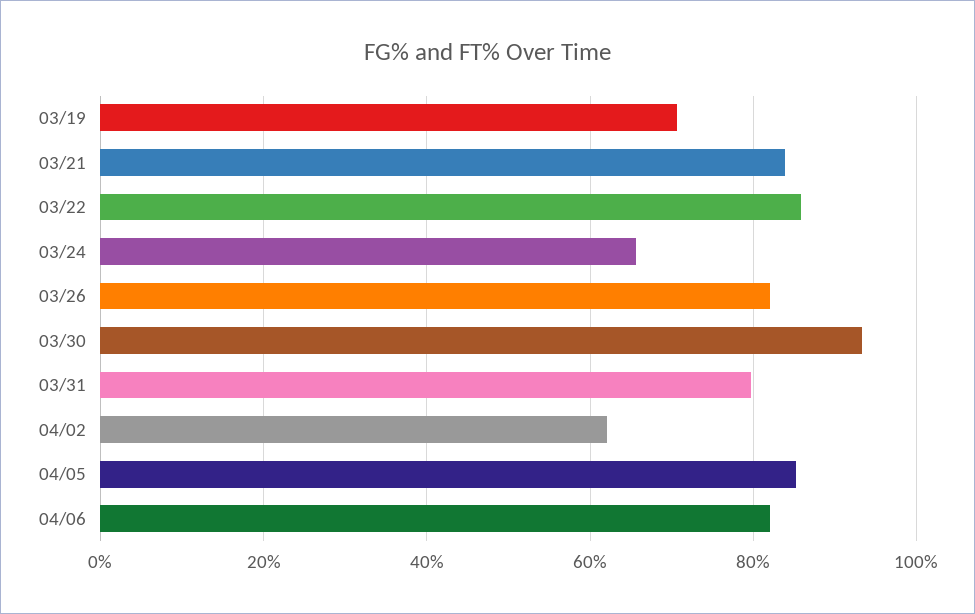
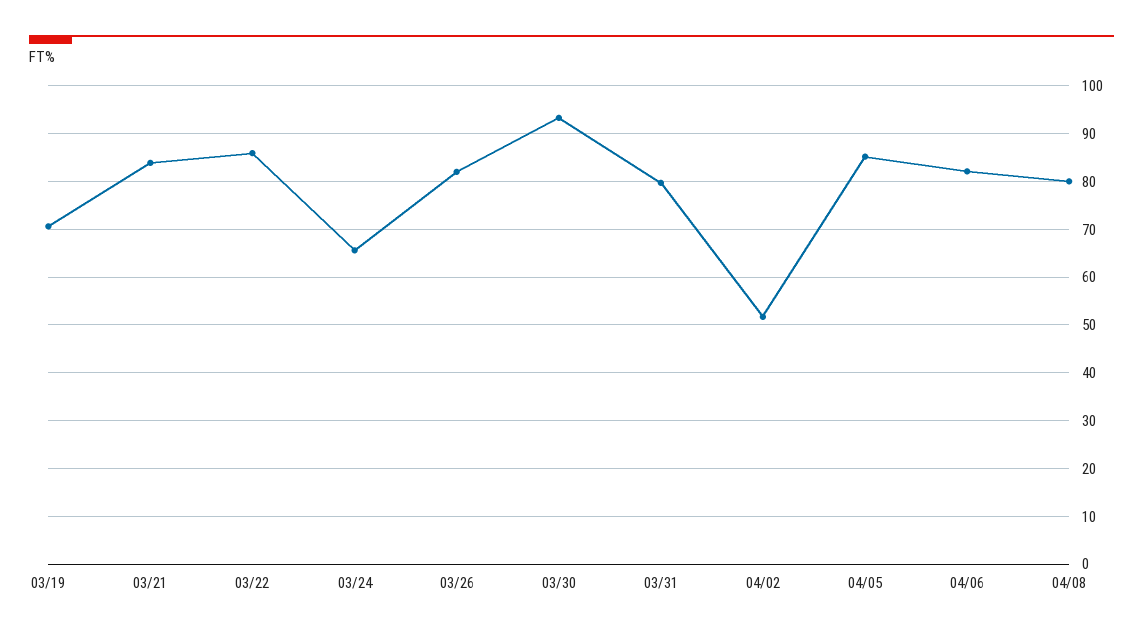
04/02: 62 -> 52
04/08: none -> 80

